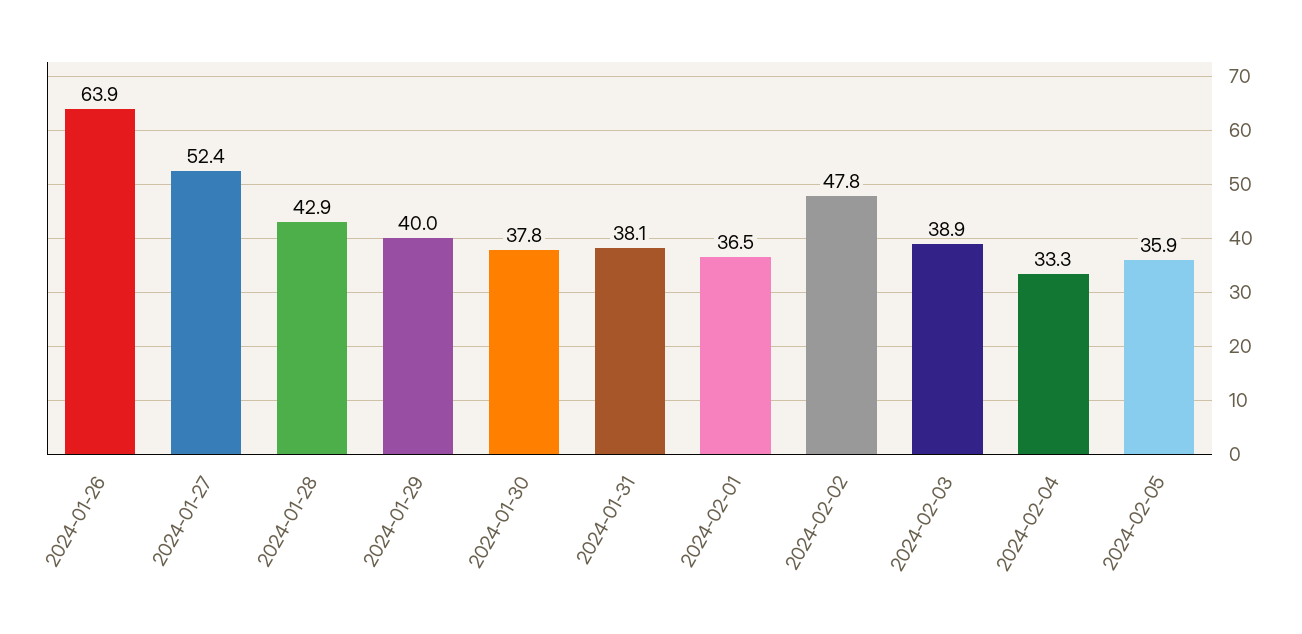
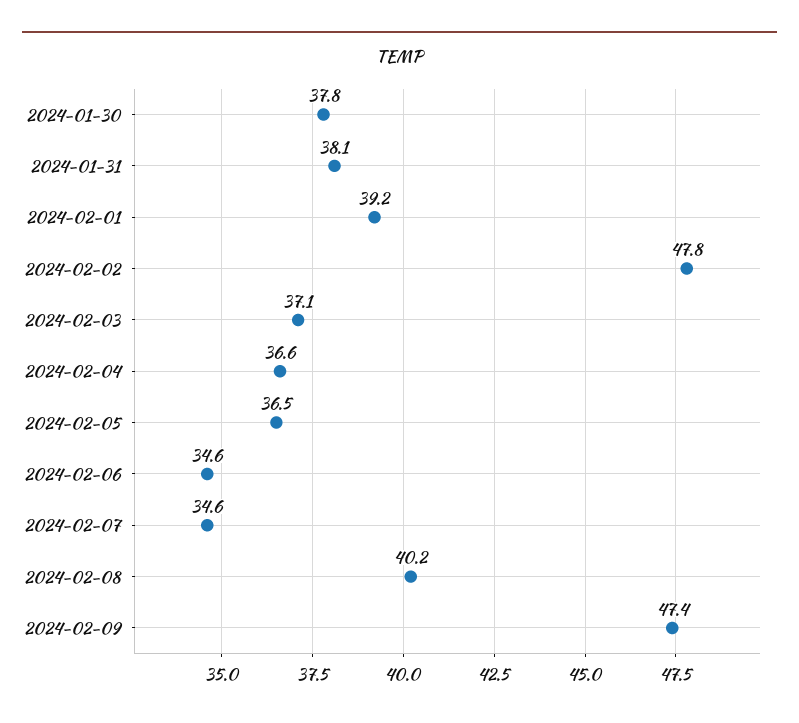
2024-01-26: 63.9 -> none
2024-01-27: 52.4 -> none
2024-01-28: 42.9 -> none
2024-01-29: 40 -> none
2024-02-01: 36.5 -> 39.2
2024-02-03: 38.9 -> 37.1
2024-02-04: 33.3 -> 36.6
2024-02-05: 35.9 -> 36.5
2024-02-06: none -> 34.6
2024-02-07: none -> 34.6
2024-02-08: none -> 40.2
2024-02-09: none -> 47.4

